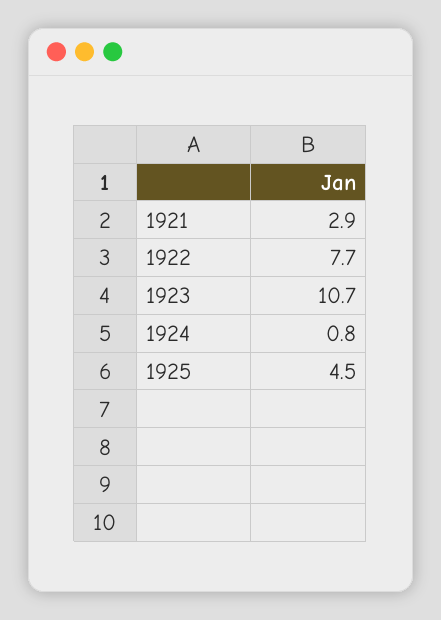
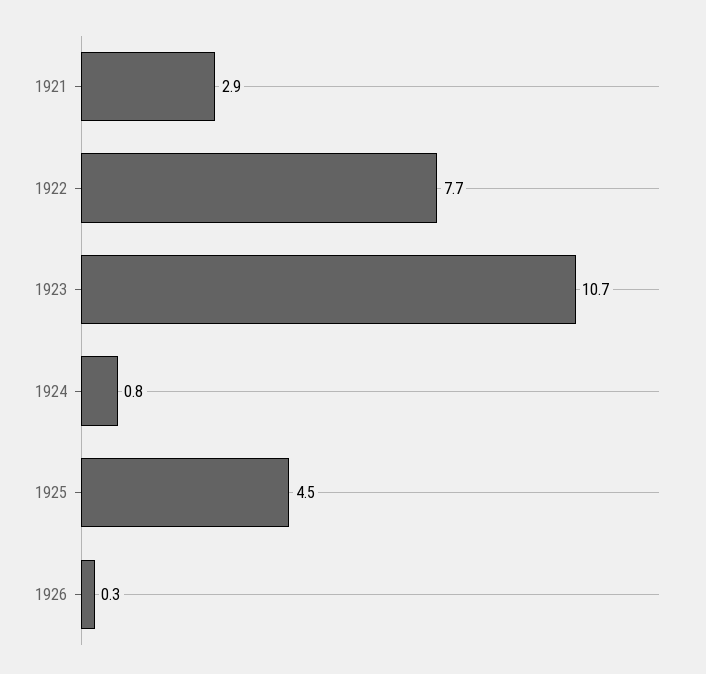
1926: none -> 0.3

